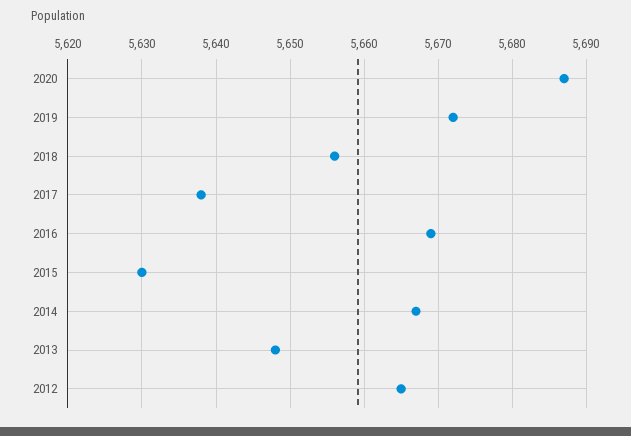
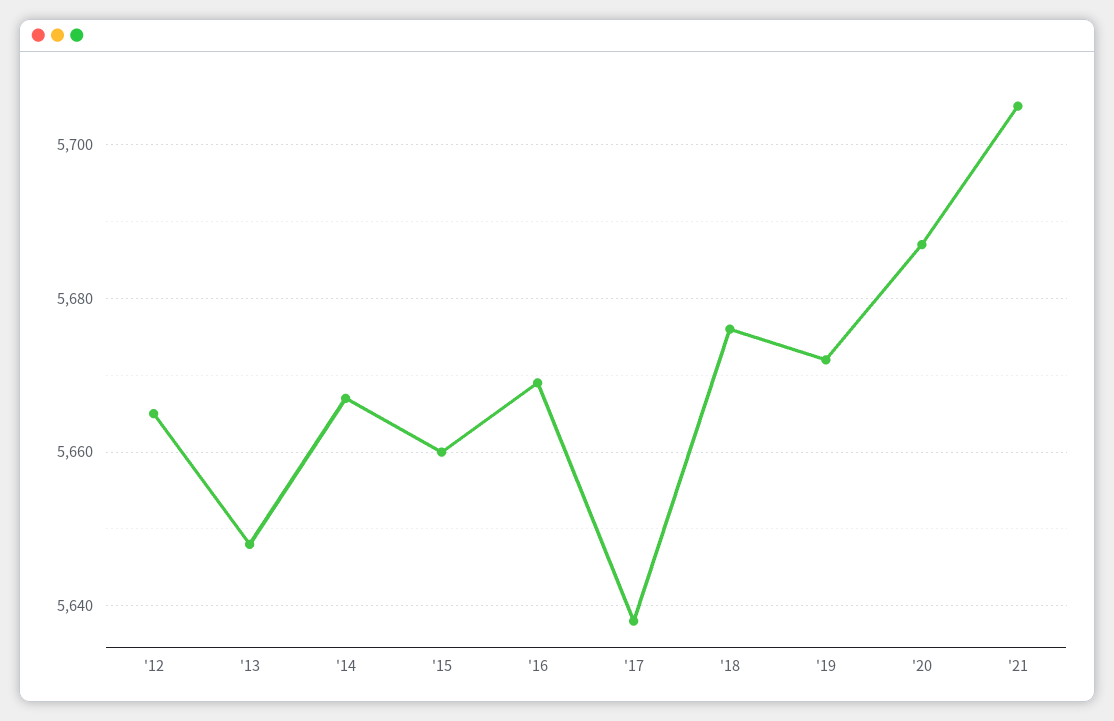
2018: 5656 -> 5675
2015: 5630 -> 5660
'21: none -> 5705

